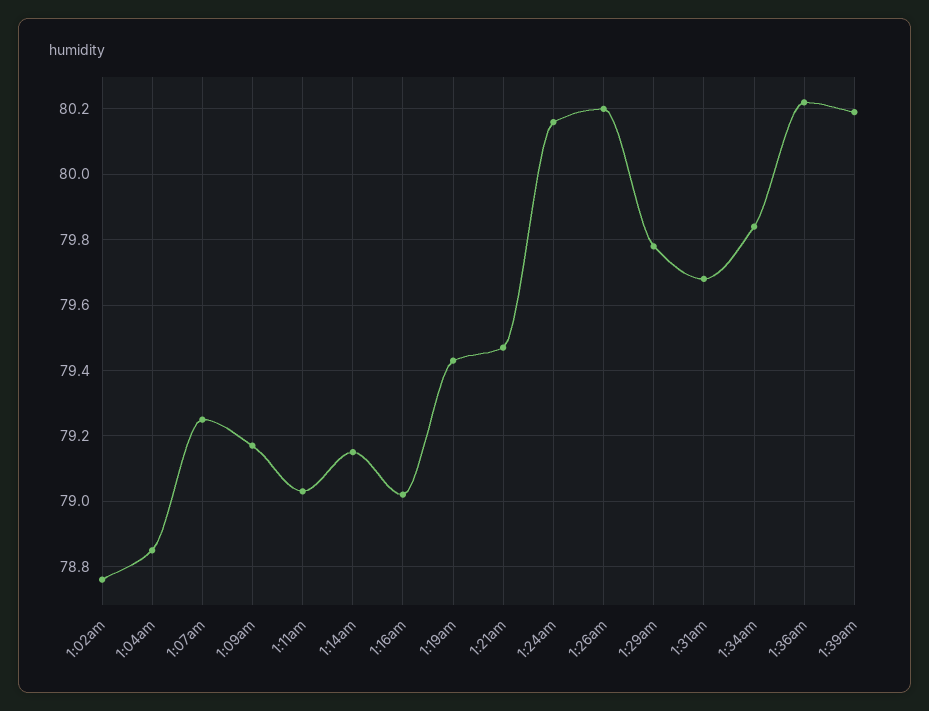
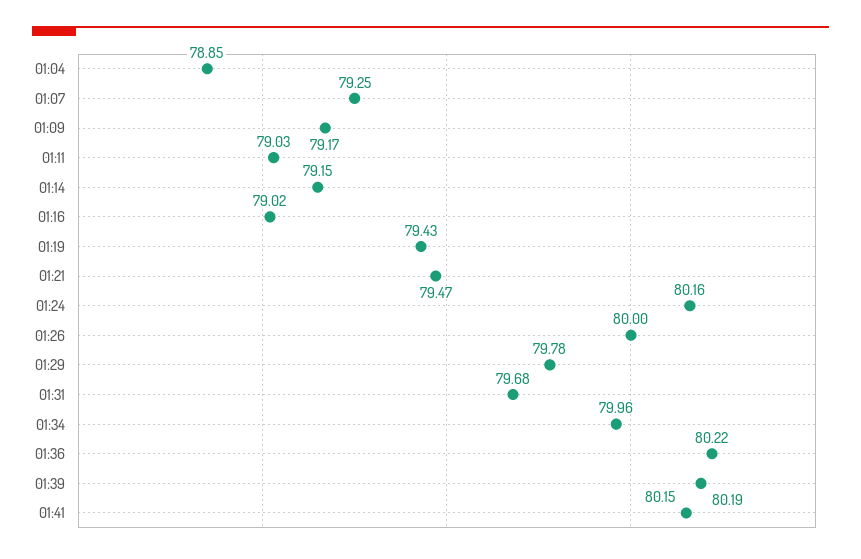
1:02am: 78.75 -> none
1:26am: 80.2 -> 80
1:34am: 79.85 -> 79.96
01:41: none -> 80.15

